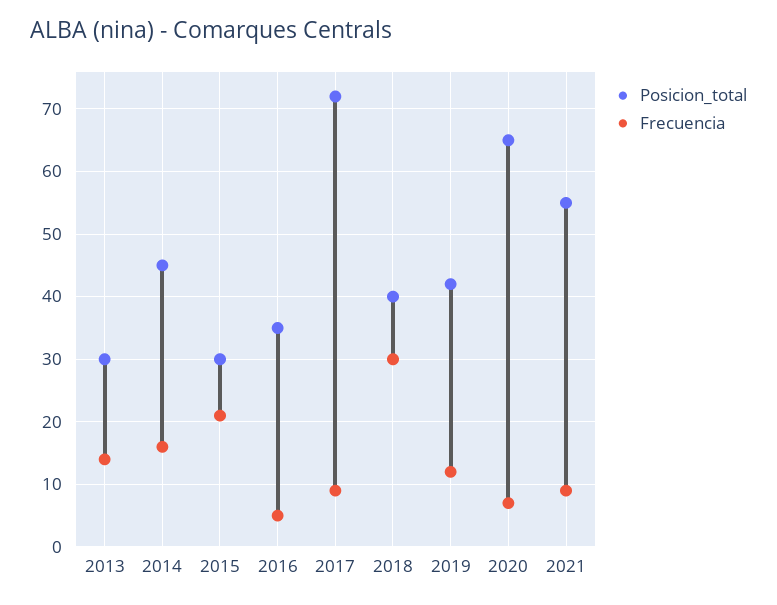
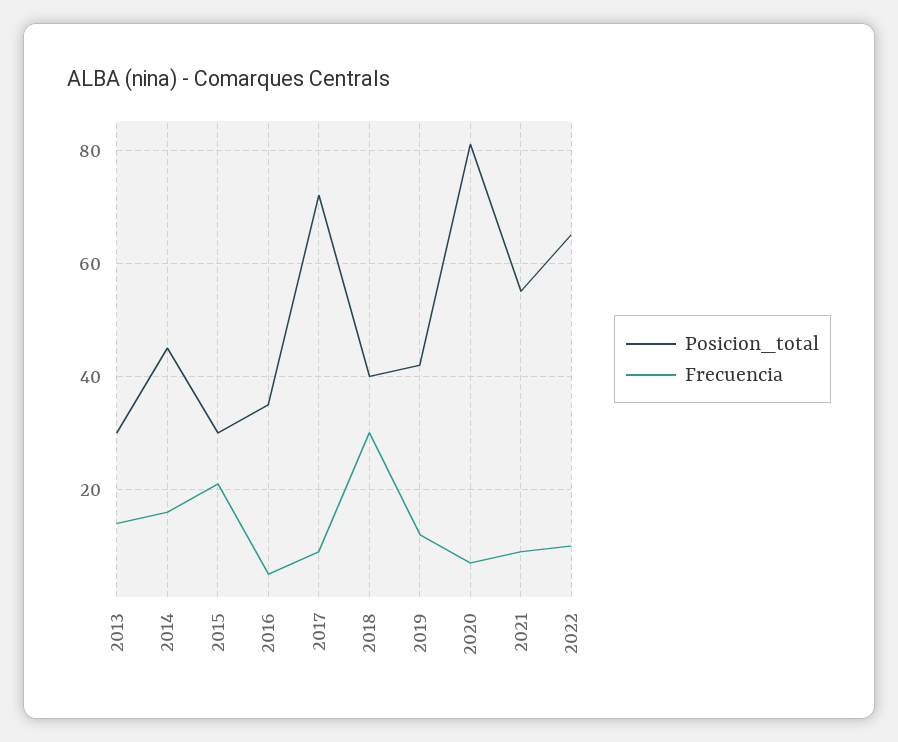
Posicion_total, 2020: 65 -> 80
Posicion_total, 2022: none -> 65
Frecuencia, 2022: none -> 10

